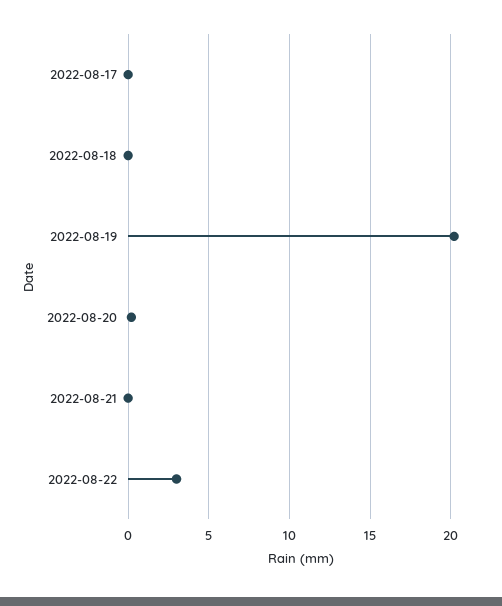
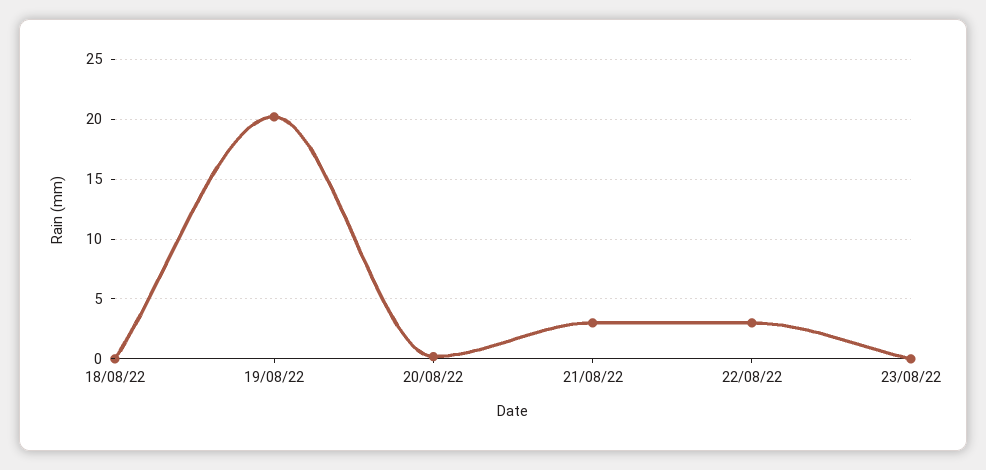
2022-08-17: 0 -> none
2022-08-21: 0 -> 3
23/08/22: none -> 0

